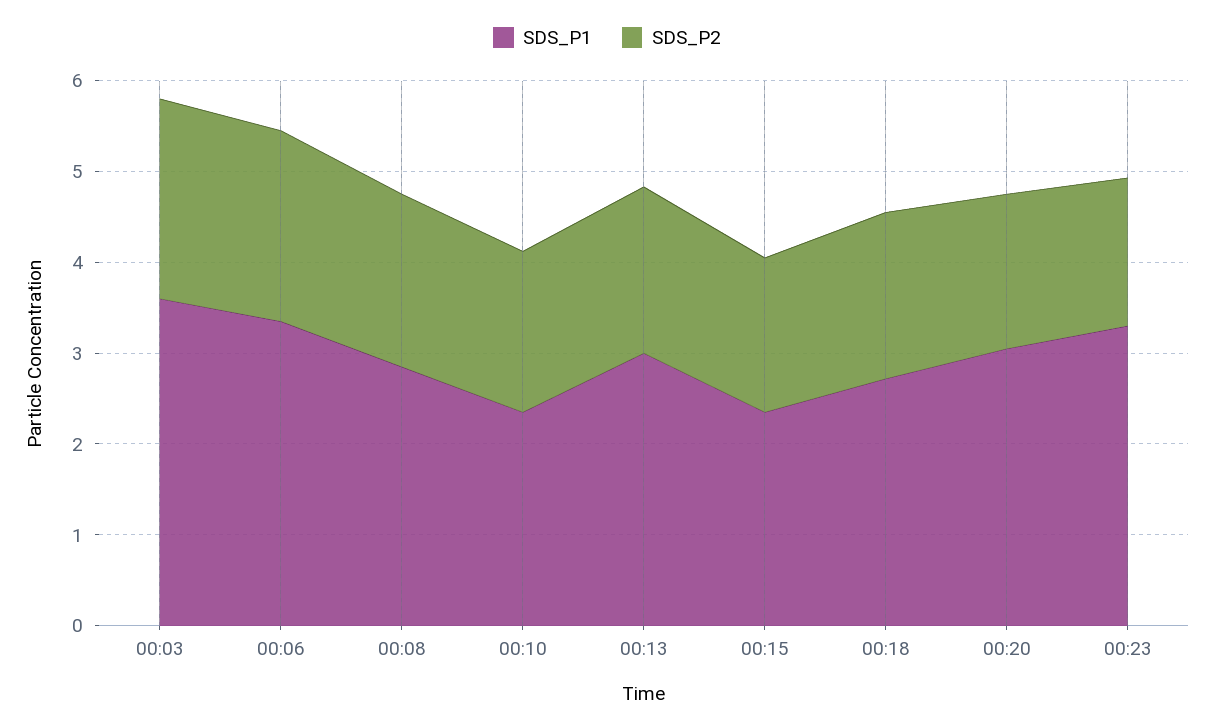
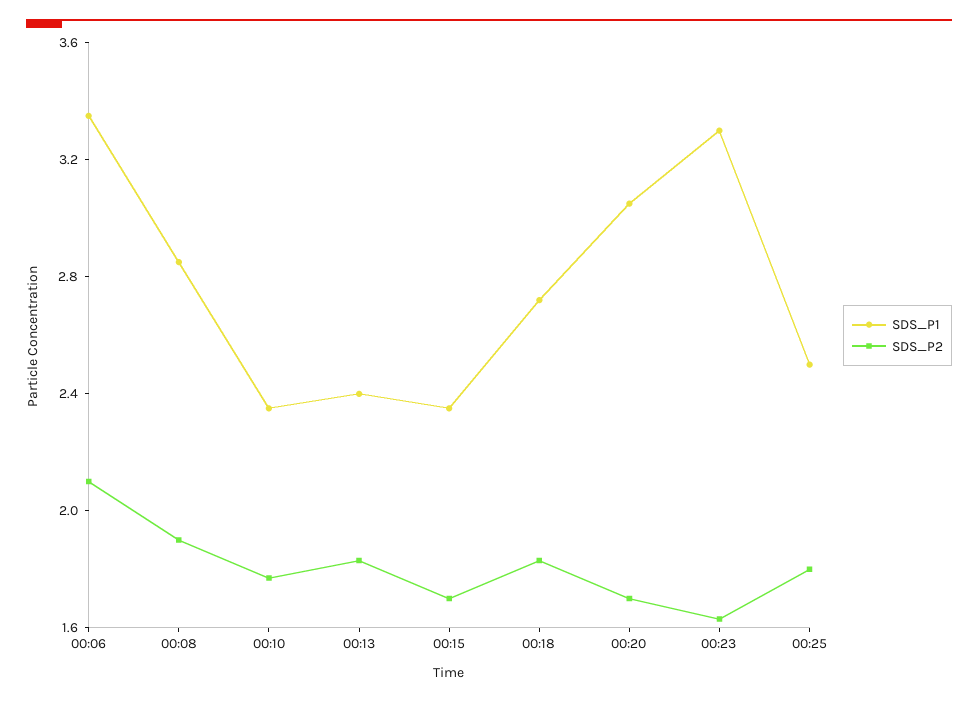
SDS_P1, 00:03: 3.6 -> none
SDS_P2, 00:03: 2.2 -> none
SDS_P1, 00:13: 3 -> 2.4
SDS_P1, 00:25: none -> 2.5
SDS_P2, 00:25: none -> 1.8

